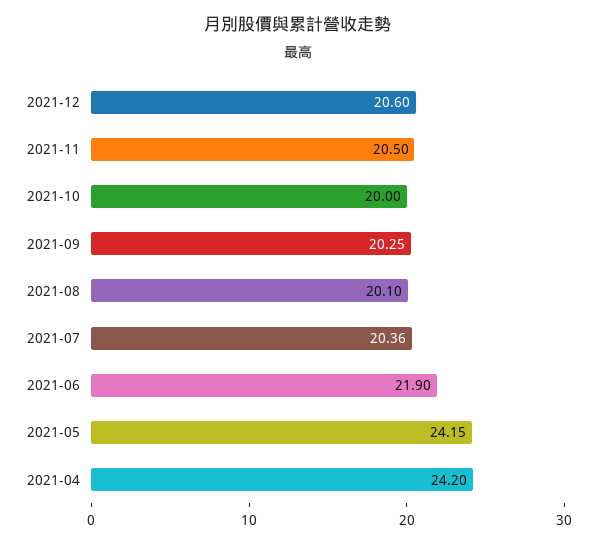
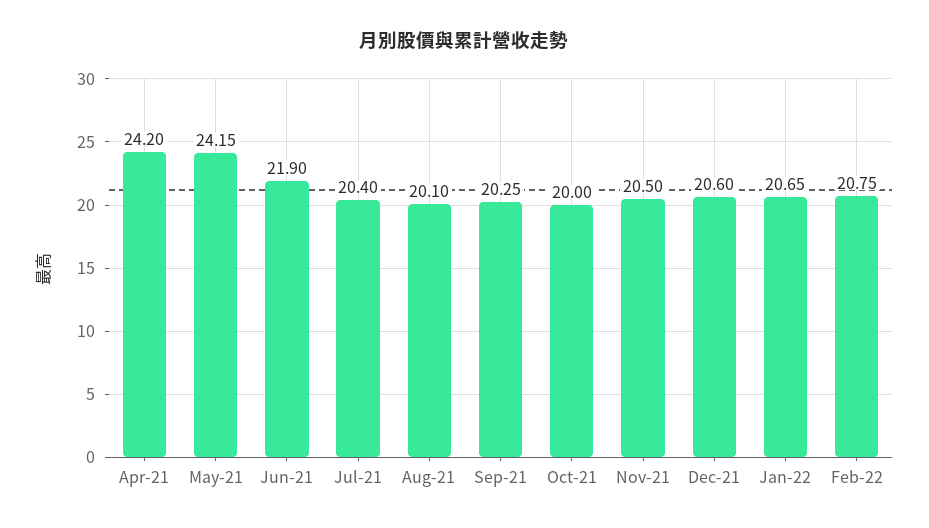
2021-07: 20.36 -> 20.4
Jan-22: none -> 20.65
Feb-22: none -> 20.75

